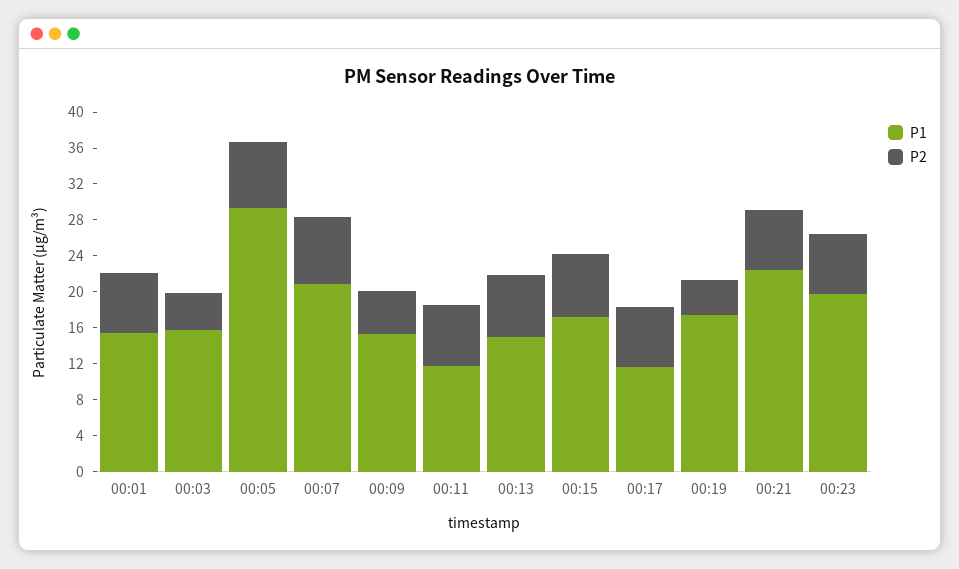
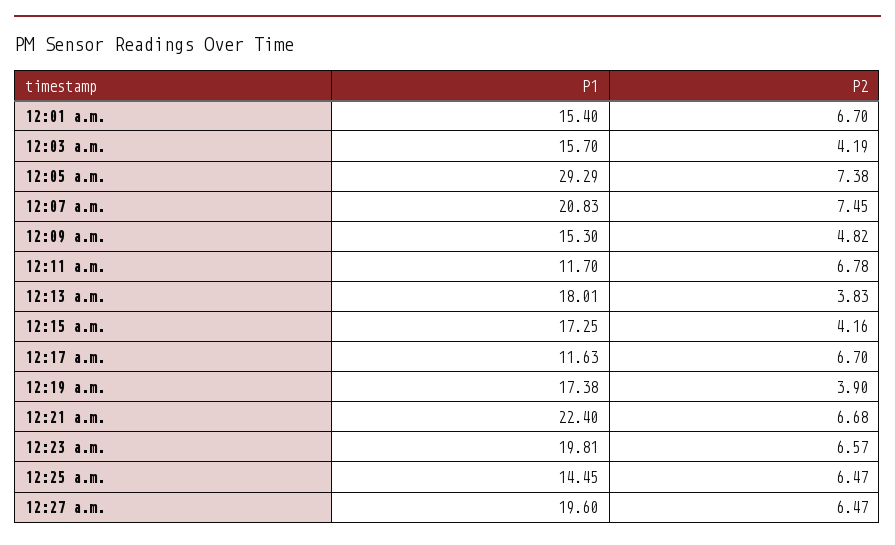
P1, 00:13: 15 -> 18.01
P2, 00:13: 7 -> 3.83
P2, 00:15: 7 -> 4.16
P1, 12:25 a.m.: none -> 14.45
P2, 12:25 a.m.: none -> 6.47
P1, 12:27 a.m.: none -> 19.6
P2, 12:27 a.m.: none -> 6.47

